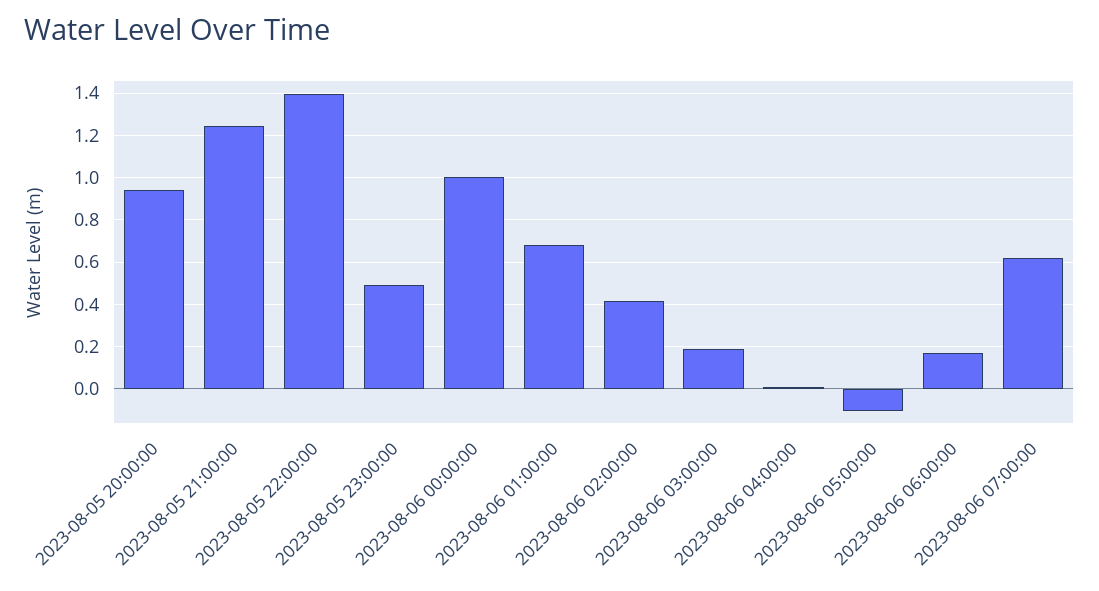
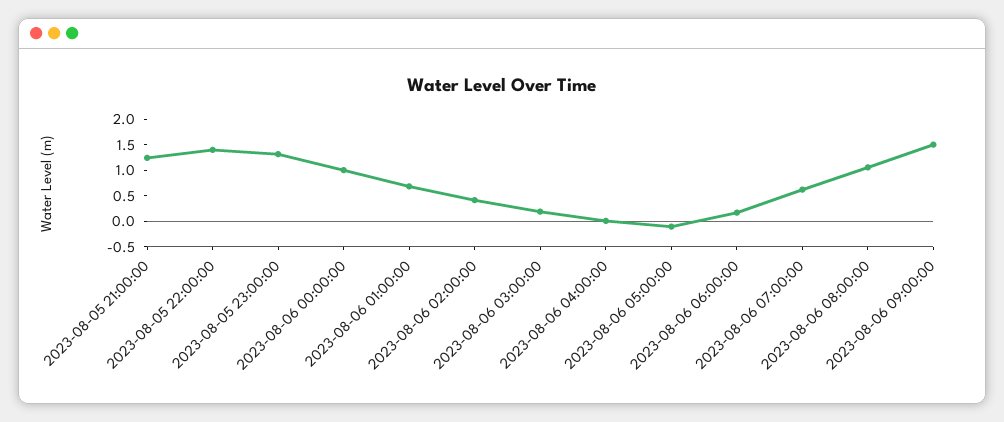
2023-08-05 20:00:00: 0.95 -> none
2023-08-05 23:00:00: 0.5 -> 1.25
2023-08-06 08:00:00: none -> 1
2023-08-06 09:00:00: none -> 1.5

